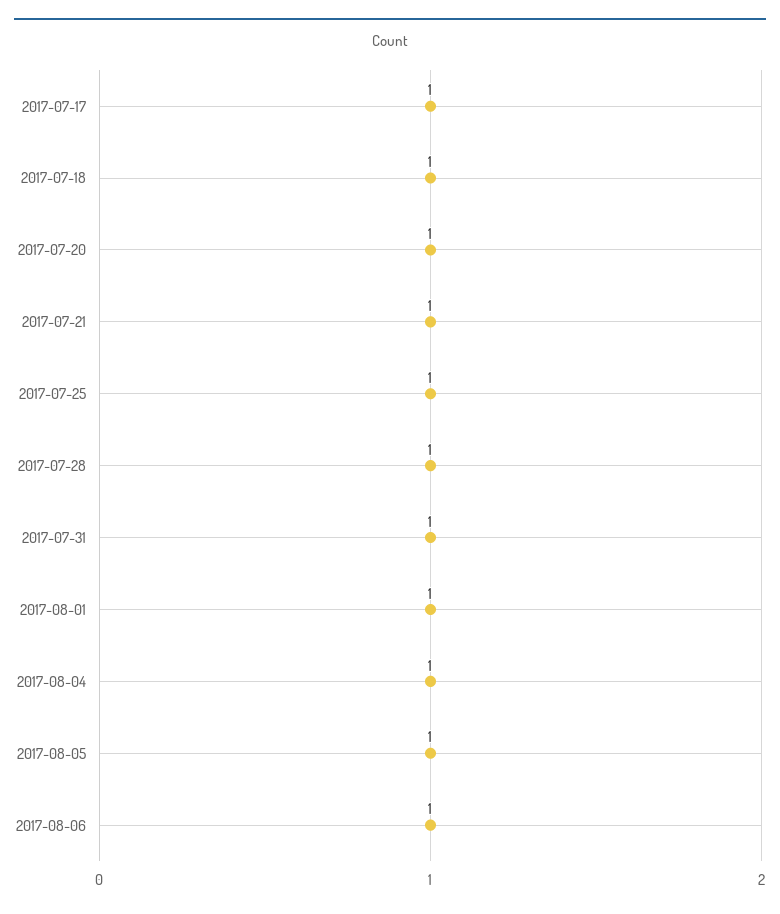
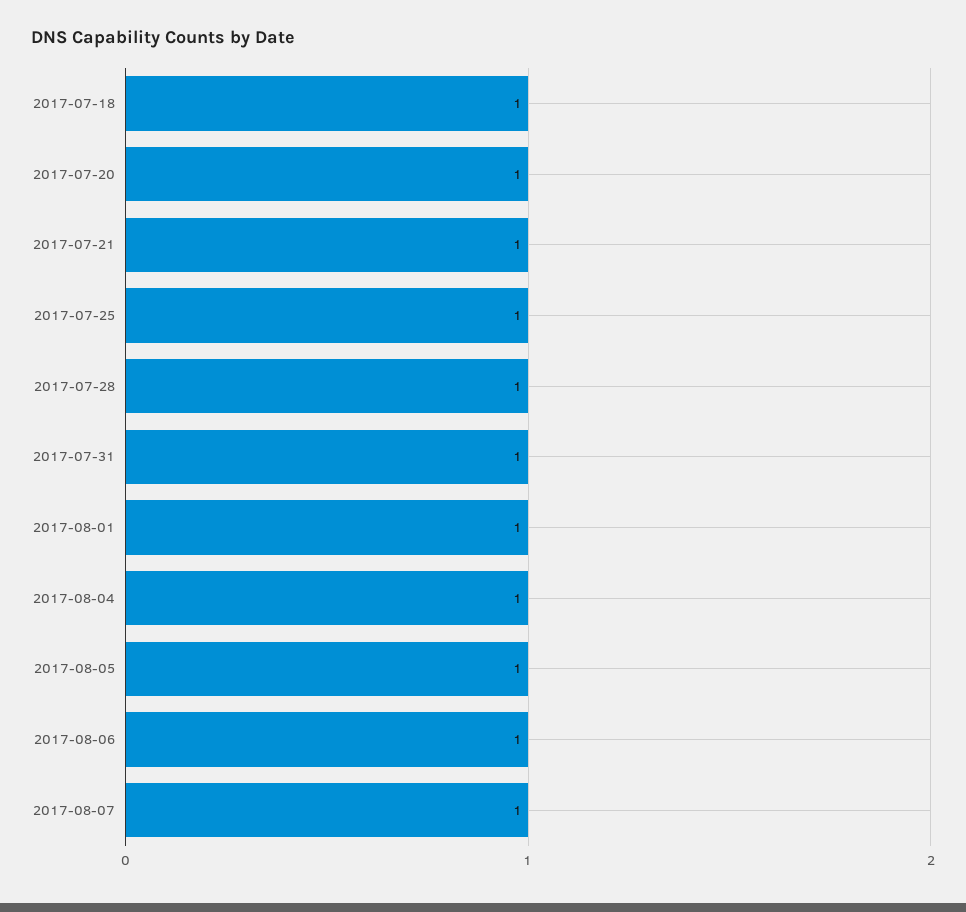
2017-07-17: 1 -> none
2017-08-07: none -> 1

